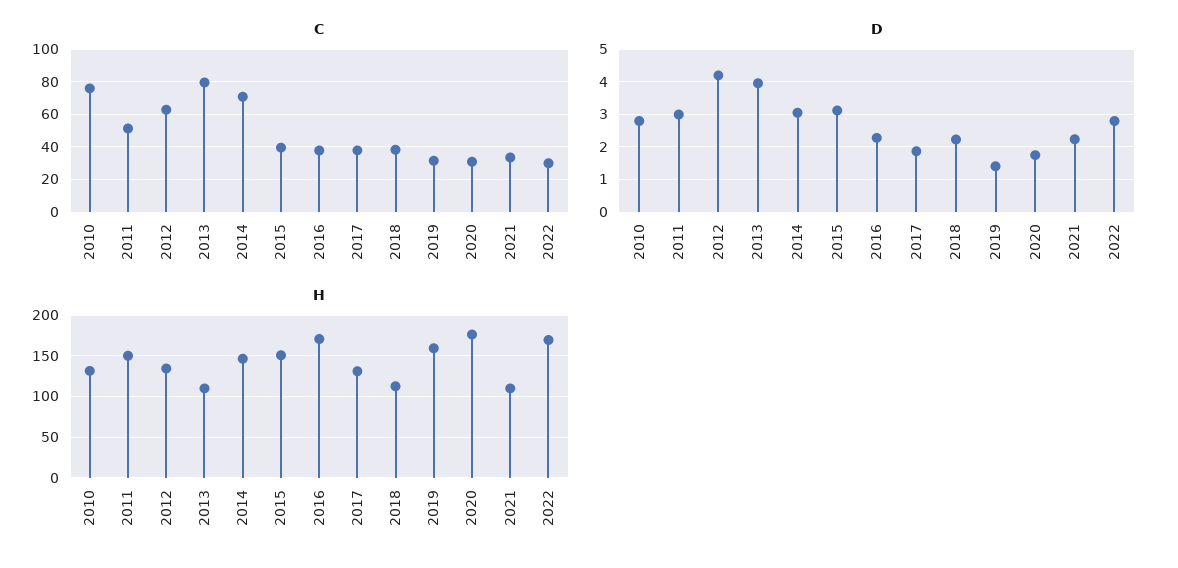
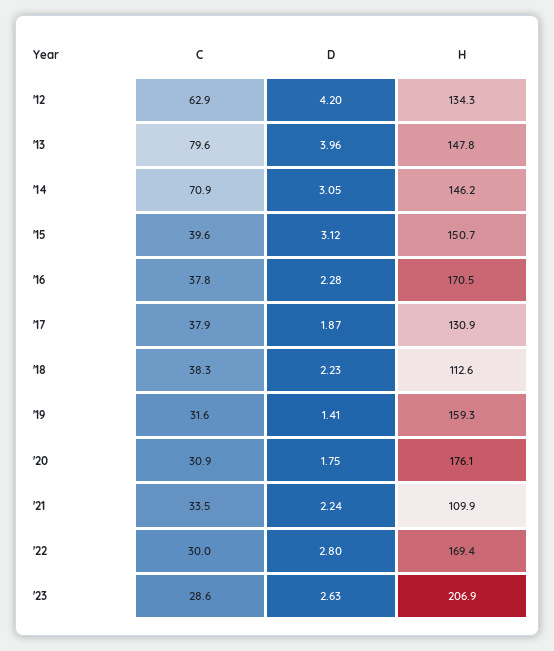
C, 2010: 75 -> none
C, 2011: 50 -> none
D, 2010: 2.8 -> none
D, 2011: 3 -> none
H, 2010: 130 -> none
H, 2011: 150 -> none
H, 2013: 110 -> 147.8
C, '23: none -> 28.6
D, '23: none -> 2.63
H, '23: none -> 206.9

